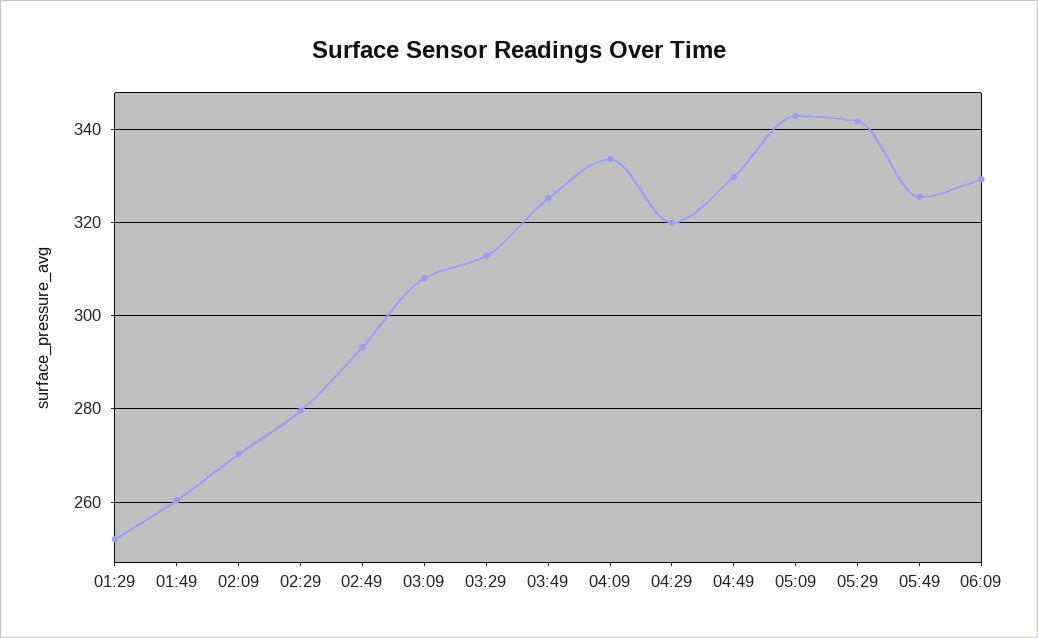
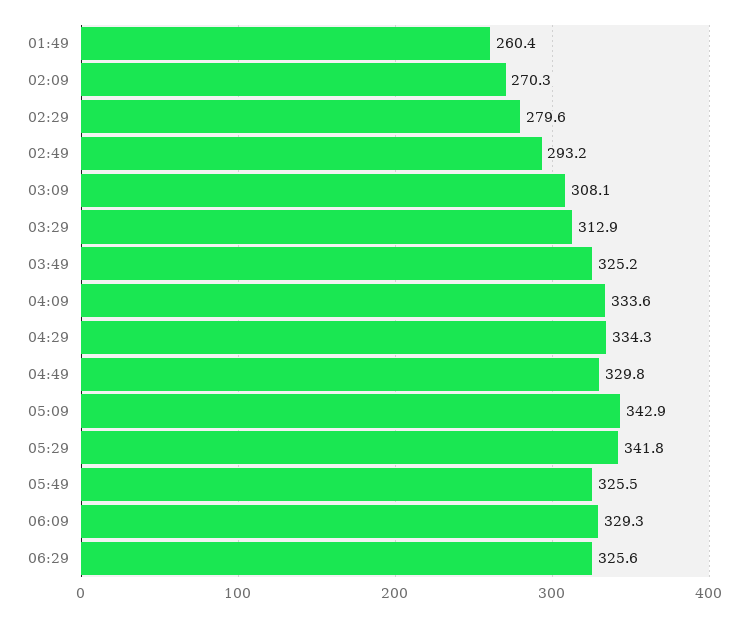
01:29: 252 -> none
04:29: 320 -> 334.3
06:29: none -> 325.6

